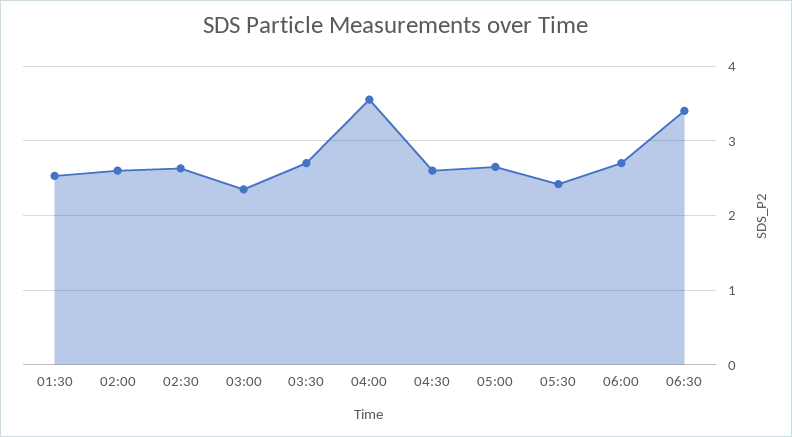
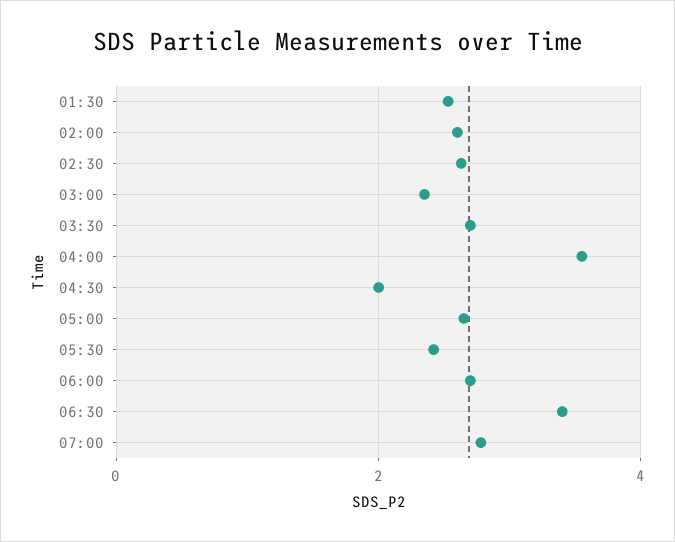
04:30: 2.6 -> 2
07:00: none -> 2.8

